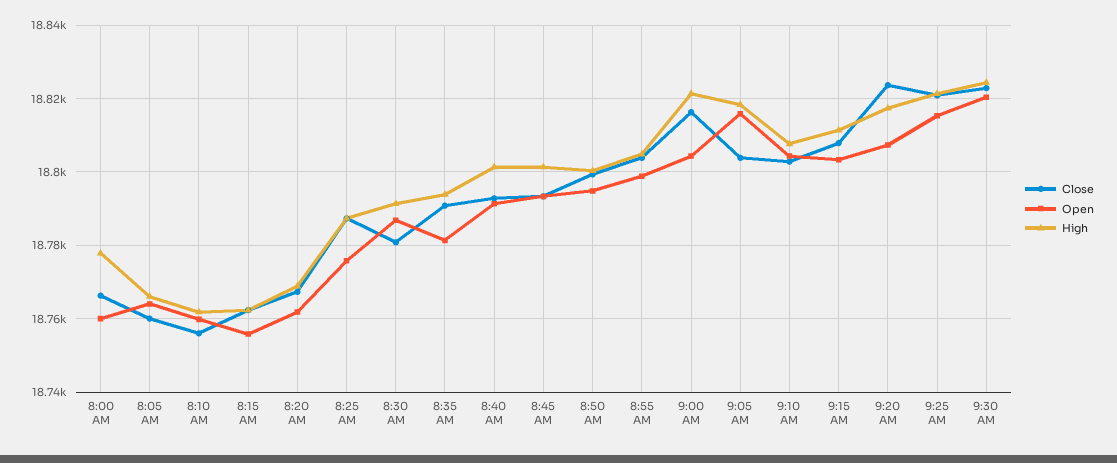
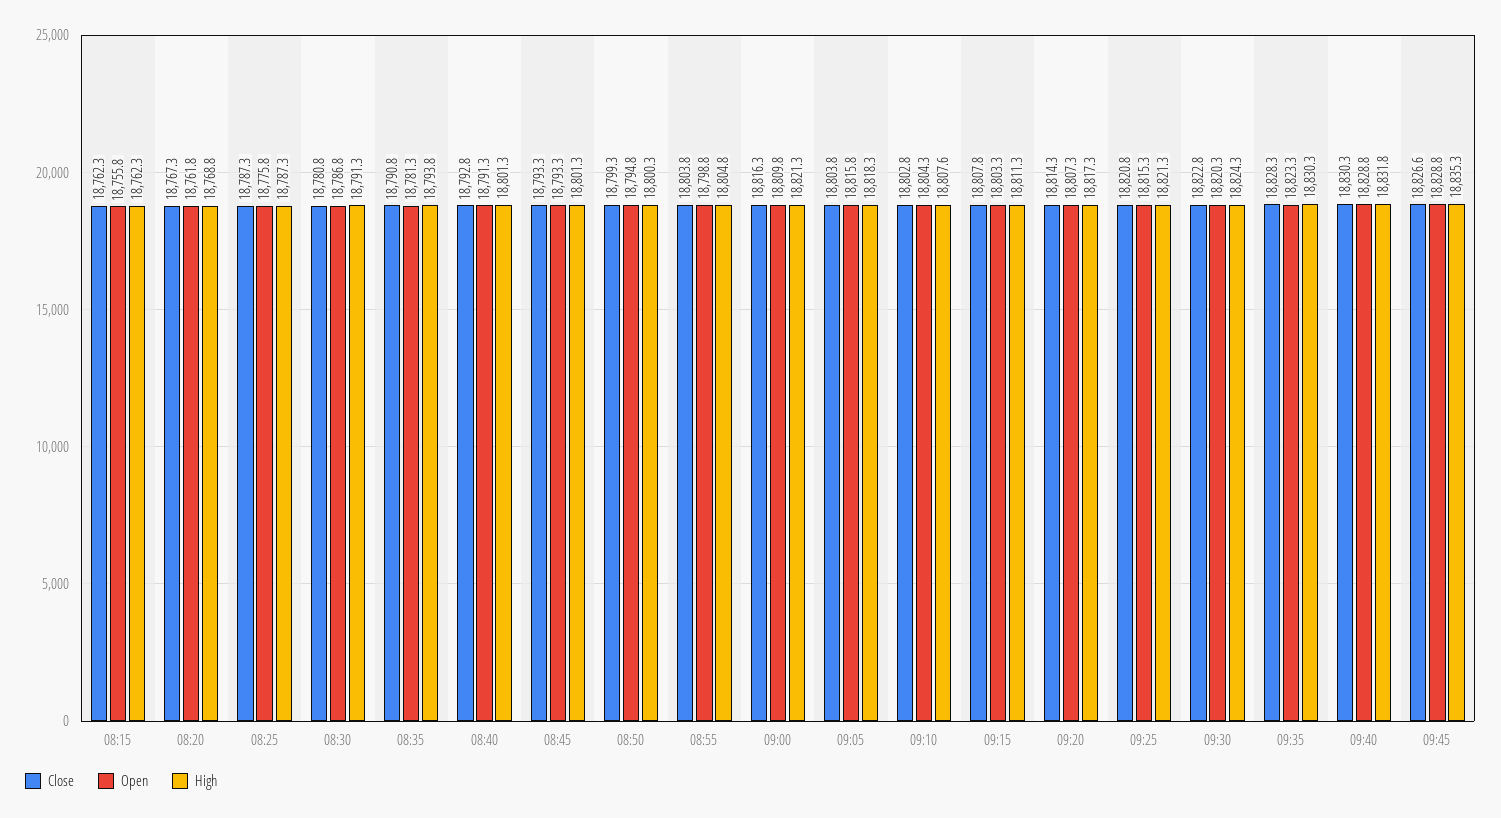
Close, 8:00 AM: 18766 -> none
Open, 8:00 AM: 18760 -> none
High, 8:00 AM: 18778 -> none
Close, 8:05 AM: 18760 -> none
Open, 8:05 AM: 18764 -> none
High, 8:05 AM: 18766 -> none
Close, 8:10 AM: 18756 -> none
Open, 8:10 AM: 18760 -> none
High, 8:10 AM: 18762 -> none
Open, 9:00 AM: 18804 -> 18809.8
Close, 9:20 AM: 18824 -> 18814.3
Close, 09:35: none -> 18828.3
Open, 09:35: none -> 18823.3
High, 09:35: none -> 18830.3
Close, 09:40: none -> 18830.3
Open, 09:40: none -> 18828.8
High, 09:40: none -> 18831.8
Close, 09:45: none -> 18826.6
Open, 09:45: none -> 18828.8
High, 09:45: none -> 18835.3

